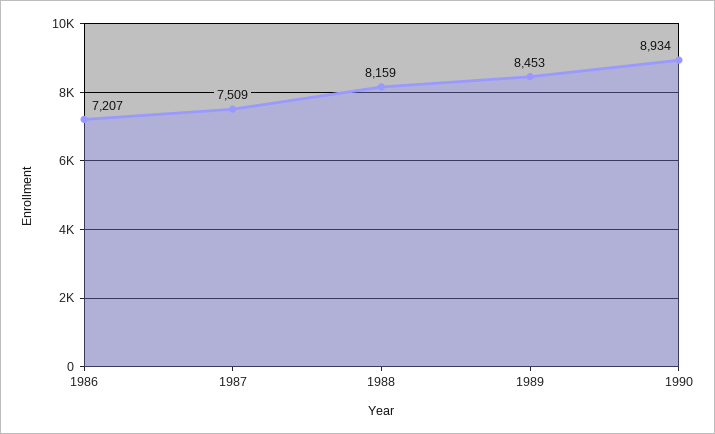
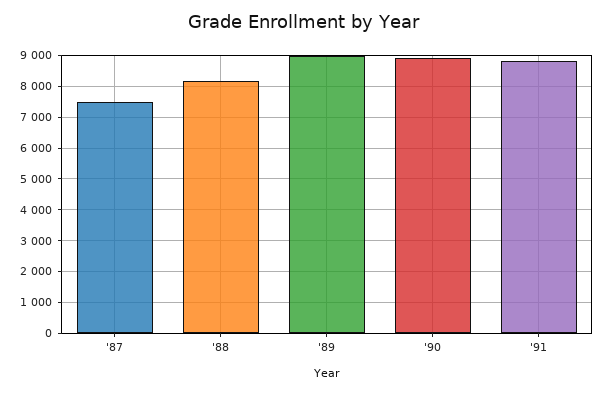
1986: 7207 -> none
1989: 8453 -> 9000
'91: none -> 8800

